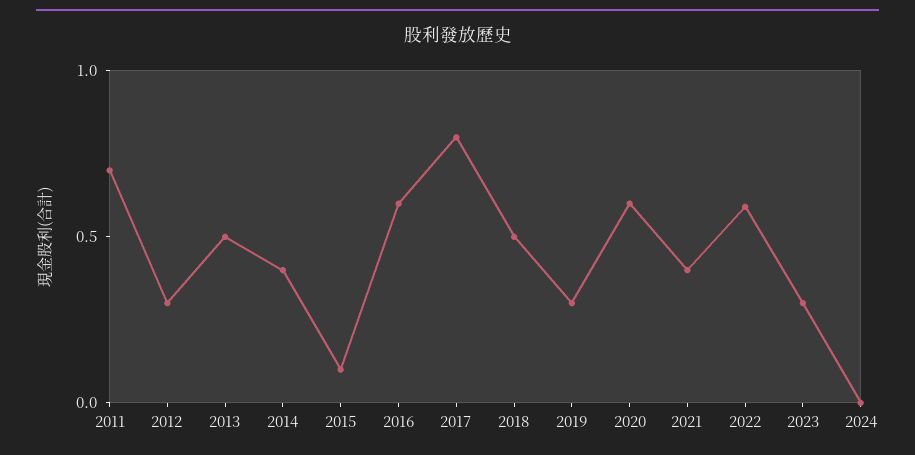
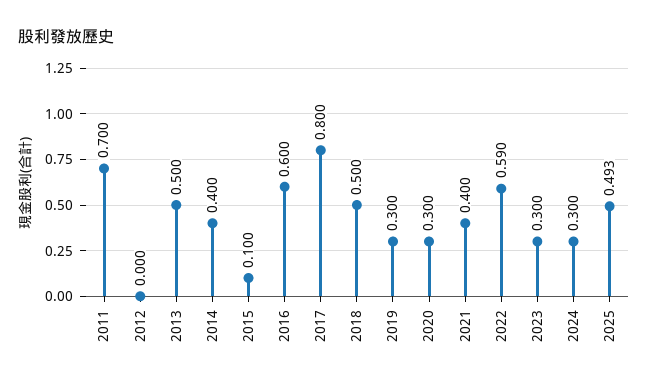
2012: 0.3 -> 0
2020: 0.6 -> 0.3
2024: 0 -> 0.3
2025: none -> 0.493

